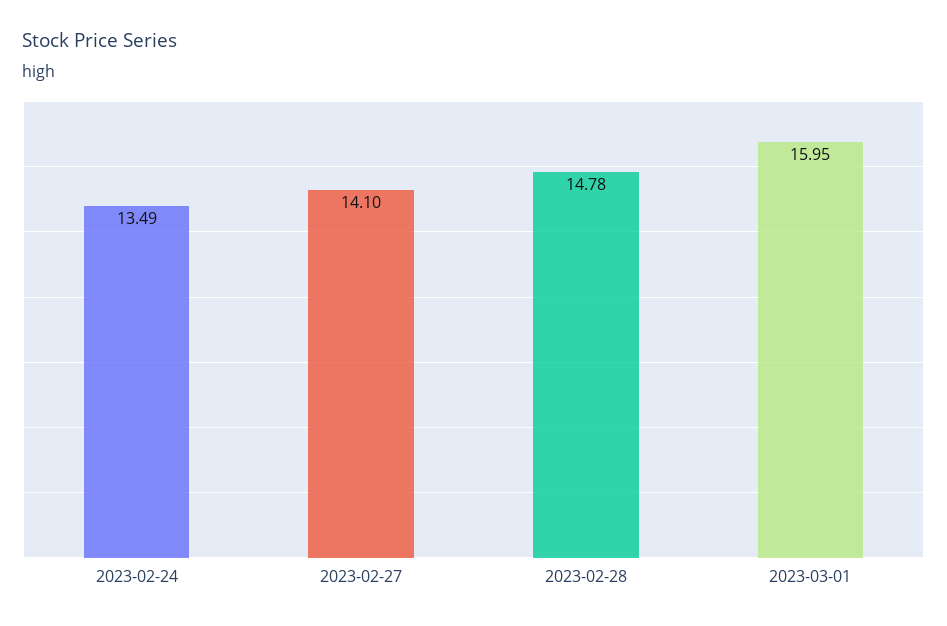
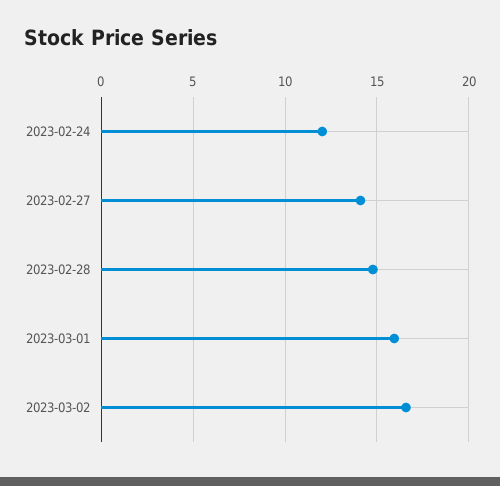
2023-02-24: 13.49 -> 12
2023-03-02: none -> 16.5

